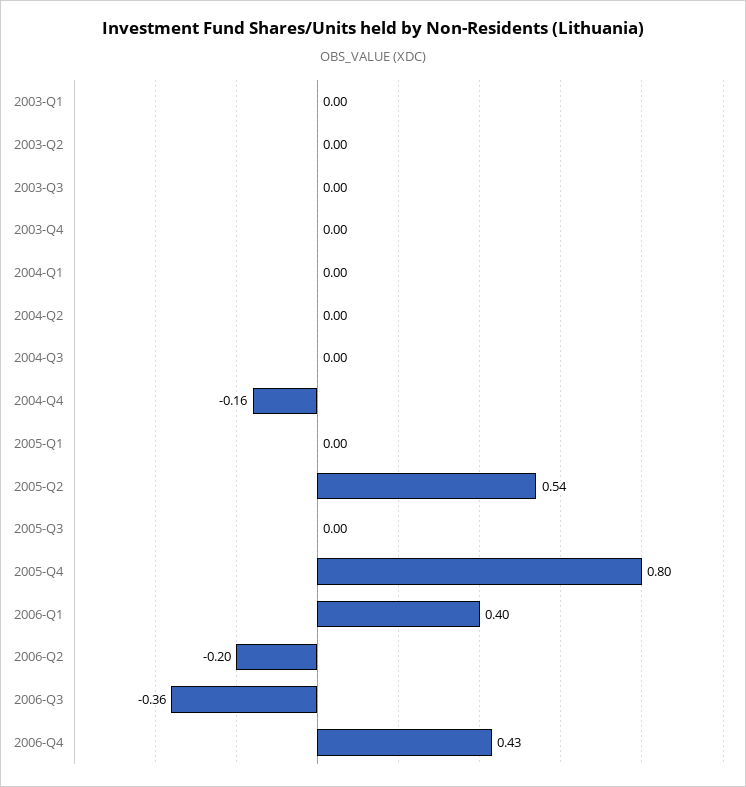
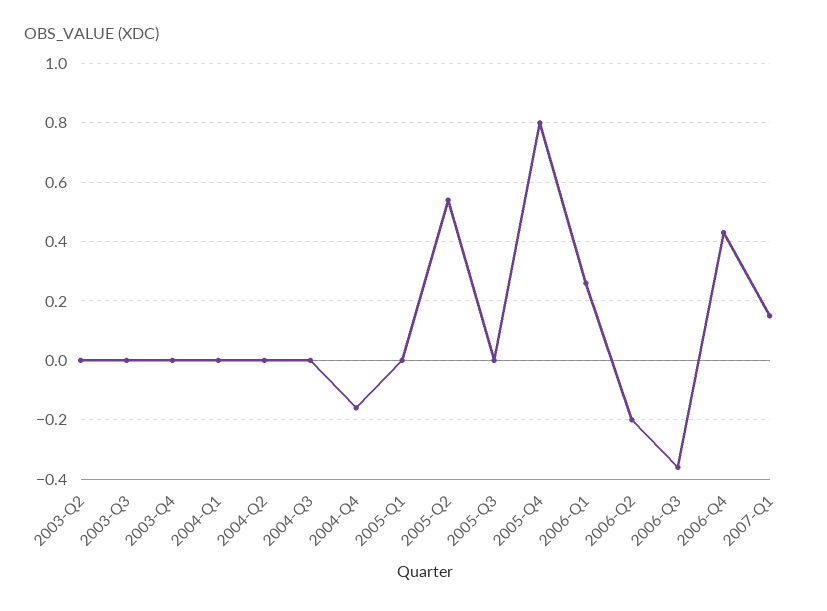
2003-Q1: 0 -> none
2006-Q1: 0.4 -> 0.25
2007-Q1: none -> 0.15

